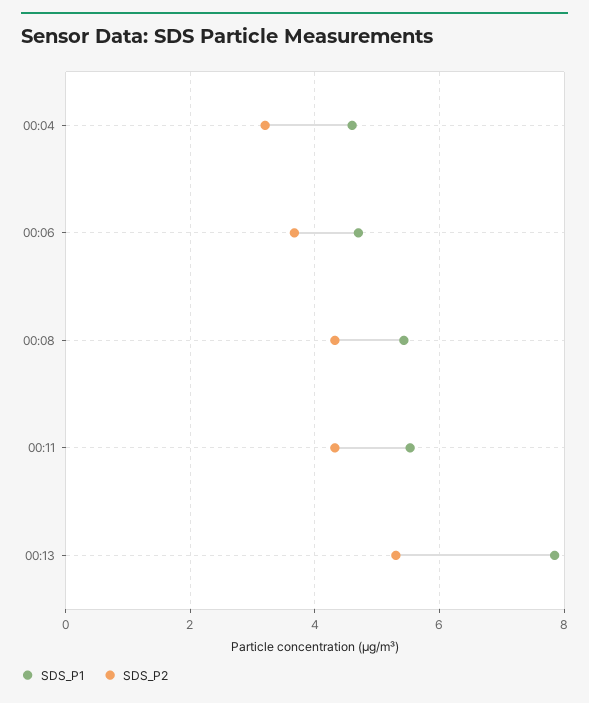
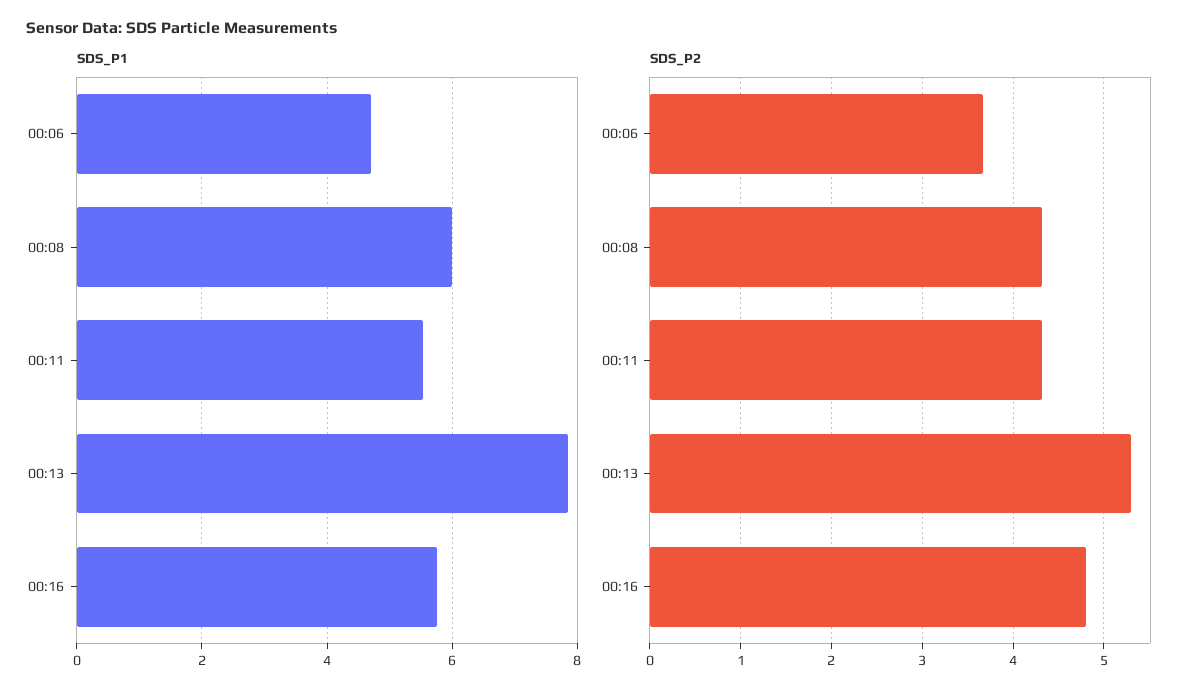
SDS_P1, 00:04: 4.6 -> none
SDS_P2, 00:04: 3.2 -> none
SDS_P1, 00:08: 5.4 -> 6
SDS_P1, 00:16: none -> 5.8
SDS_P2, 00:16: none -> 4.8

